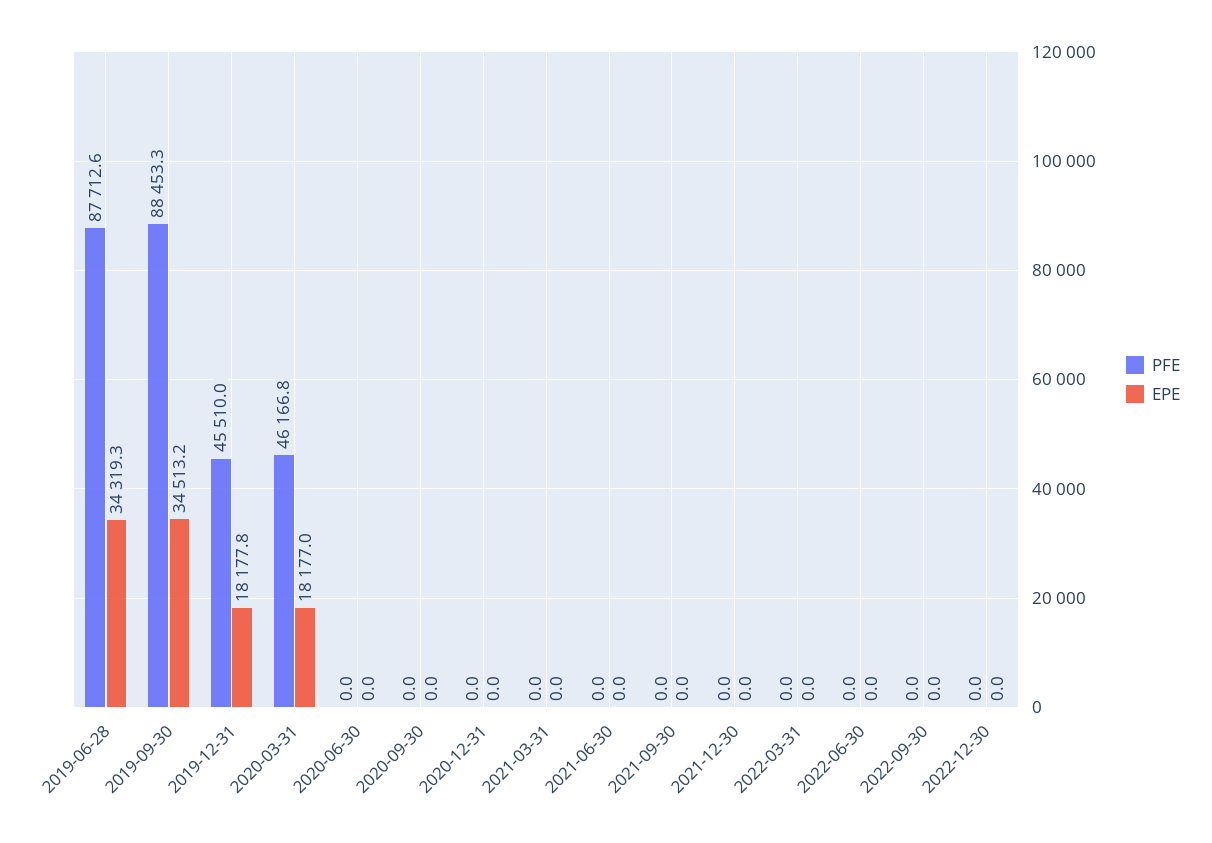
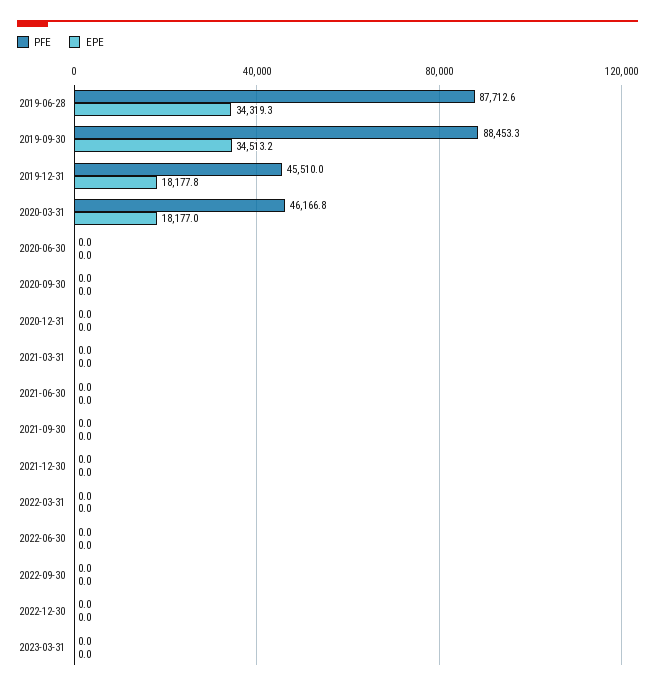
PFE, 2023-03-31: none -> 0
EPE, 2023-03-31: none -> 0

